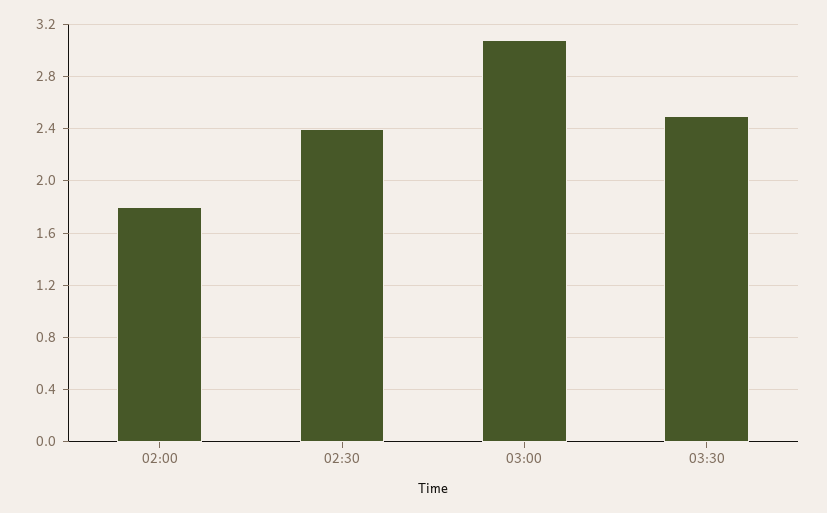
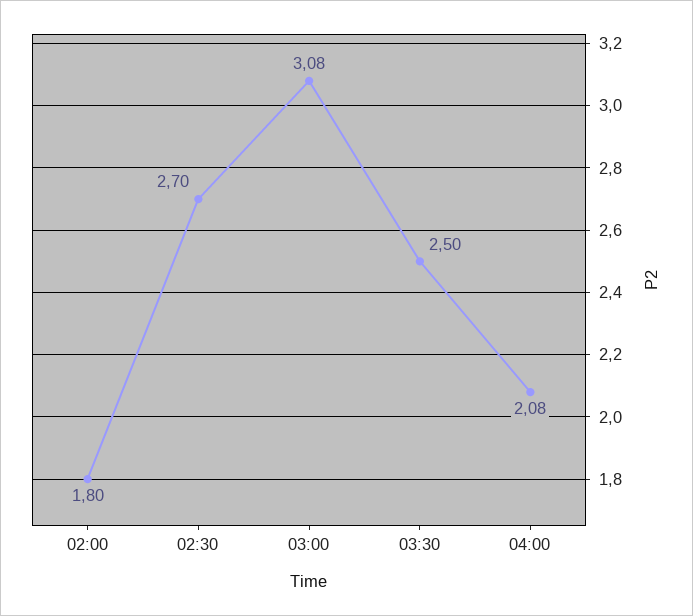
02:30: 2.4 -> 2.7
04:00: none -> 2.08

